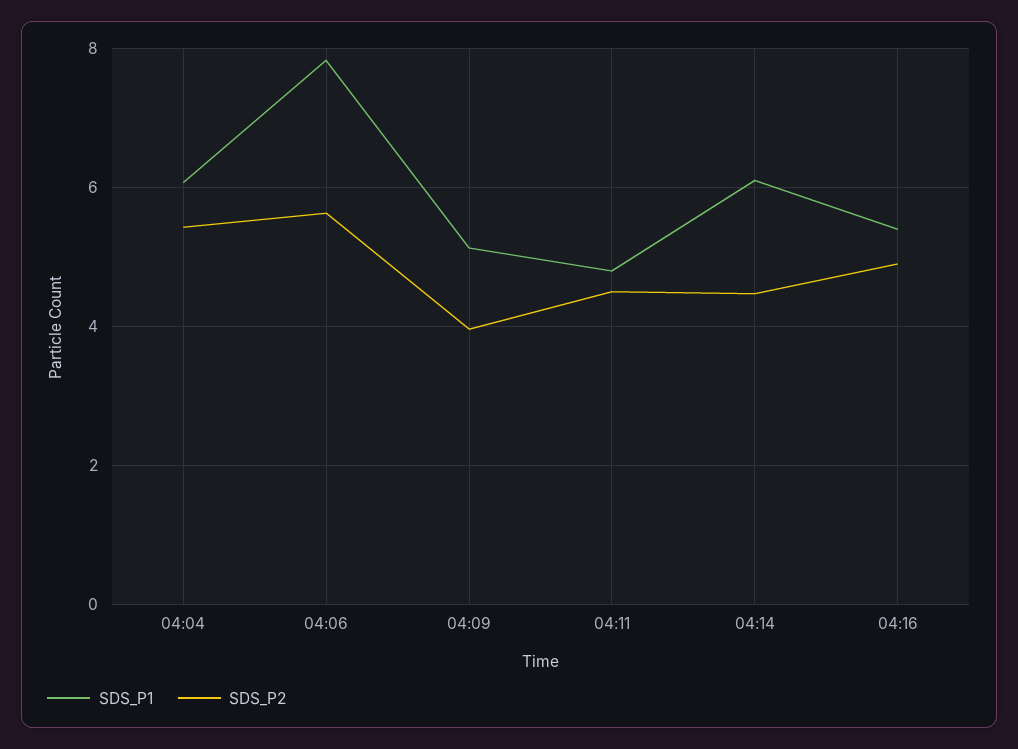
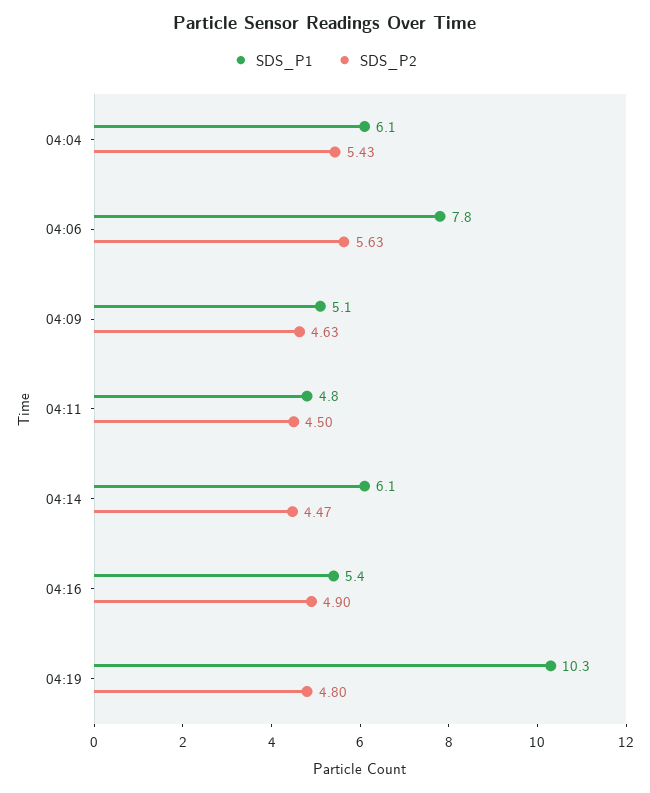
SDS_P2, 04:09: 4 -> 4.63
SDS_P1, 04:19: none -> 10.3
SDS_P2, 04:19: none -> 4.8

